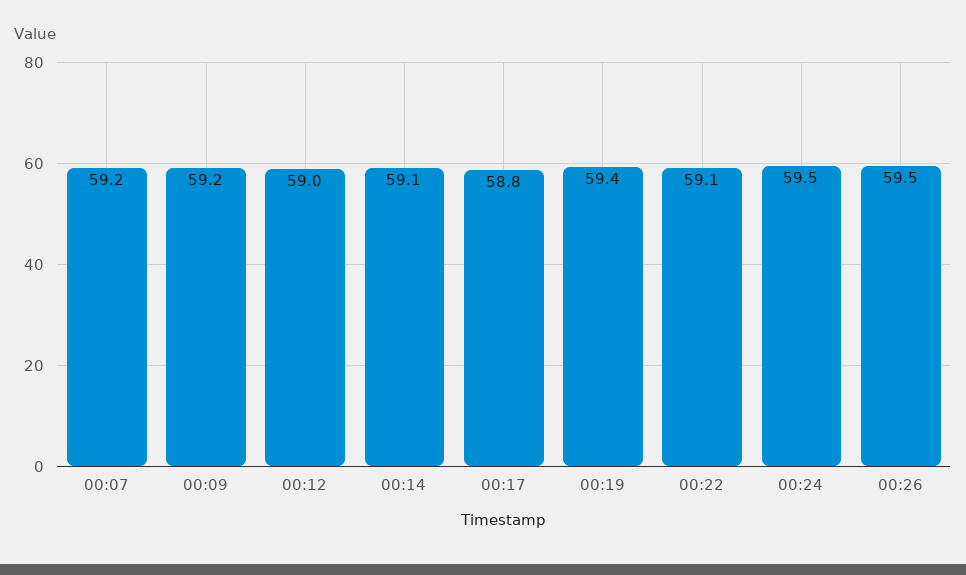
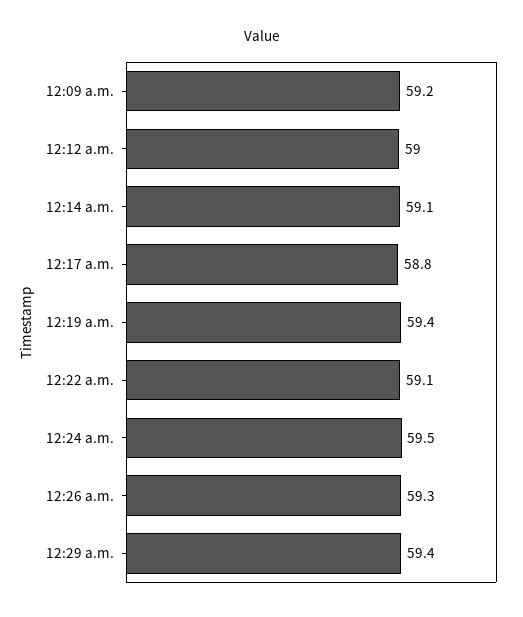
00:07: 59.2 -> none
00:26: 59.5 -> 59.3
12:29 a.m.: none -> 59.4

